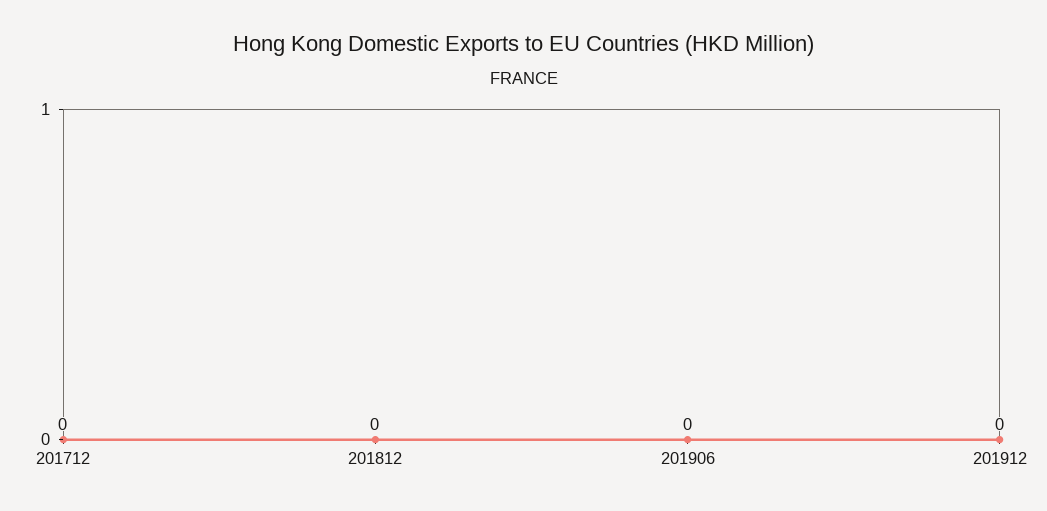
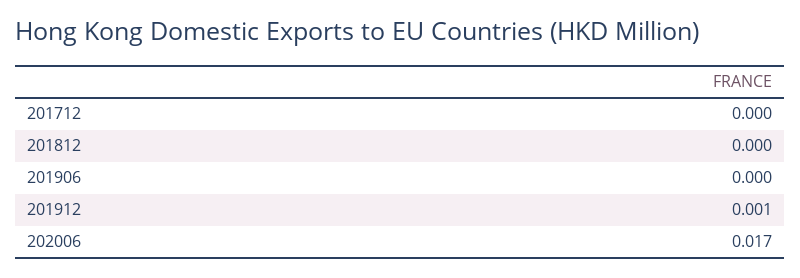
201912: 0 -> 0.001
202006: none -> 0.017

